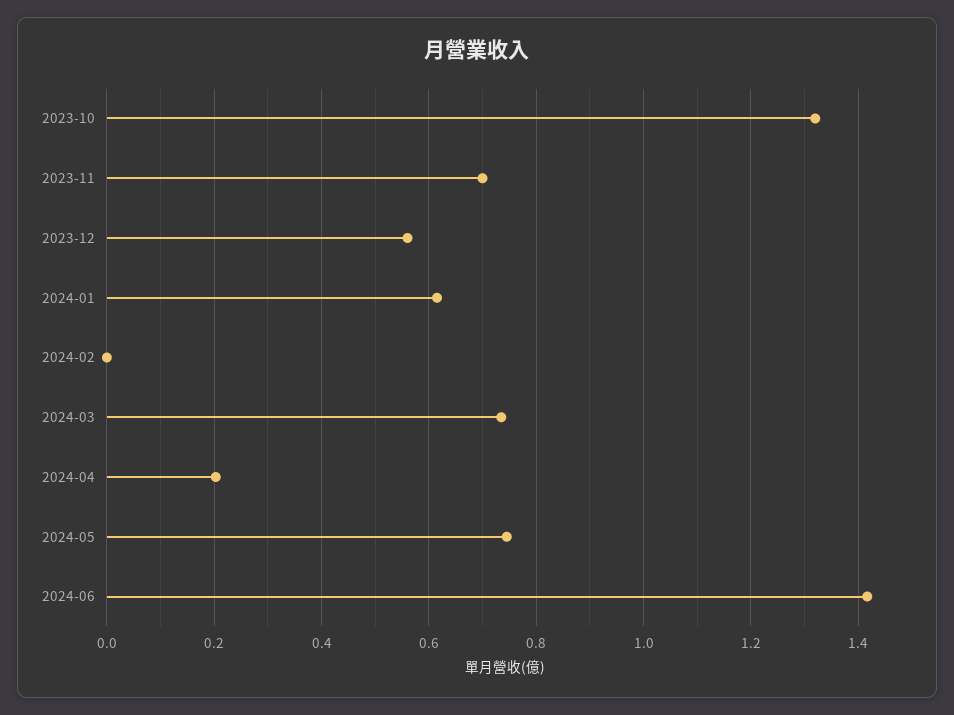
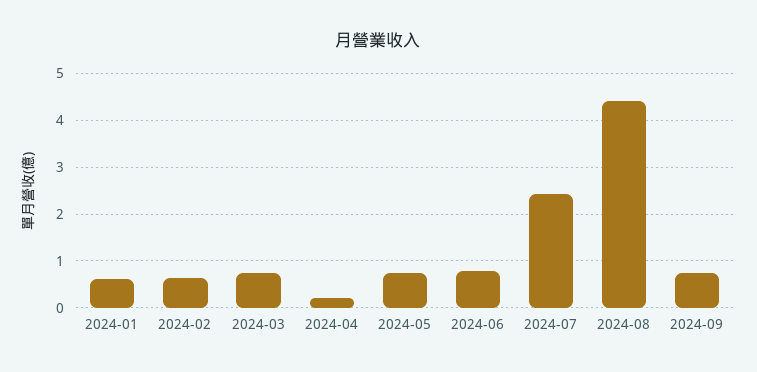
2023-10: 1.32 -> none
2023-11: 0.7 -> none
2023-12: 0.56 -> none
2024-02: 0 -> 0.6
2024-06: 1.42 -> 0.8
2024-07: none -> 2.4
2024-08: none -> 4.4
2024-09: none -> 0.8

